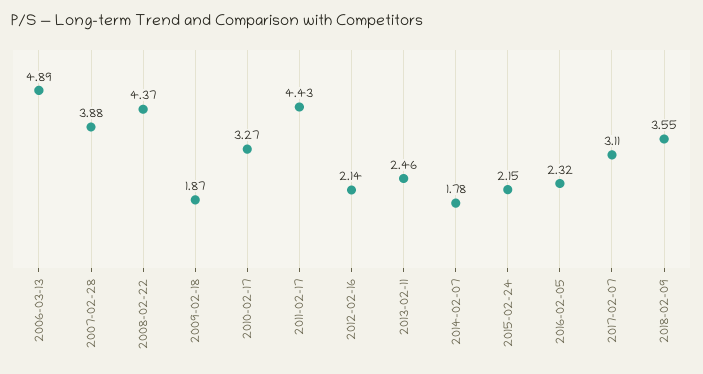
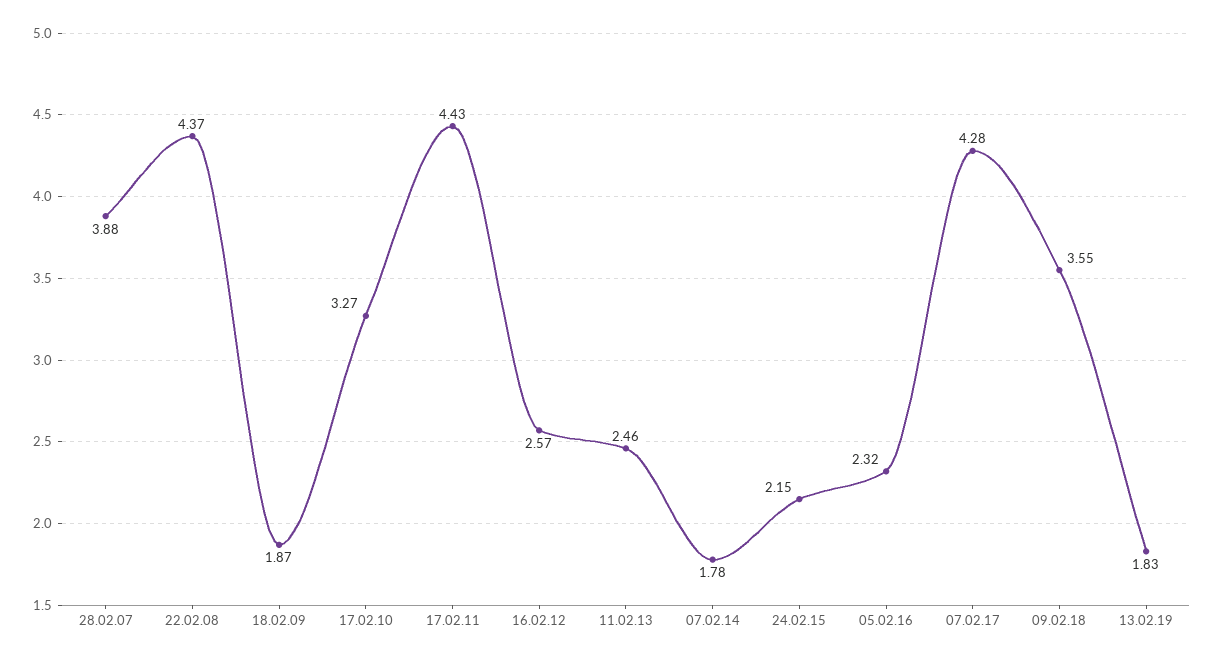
2006-03-13: 4.89 -> none
2012-02-16: 2.14 -> 2.57
2017-02-07: 3.11 -> 4.28
13.02.19: none -> 1.83

